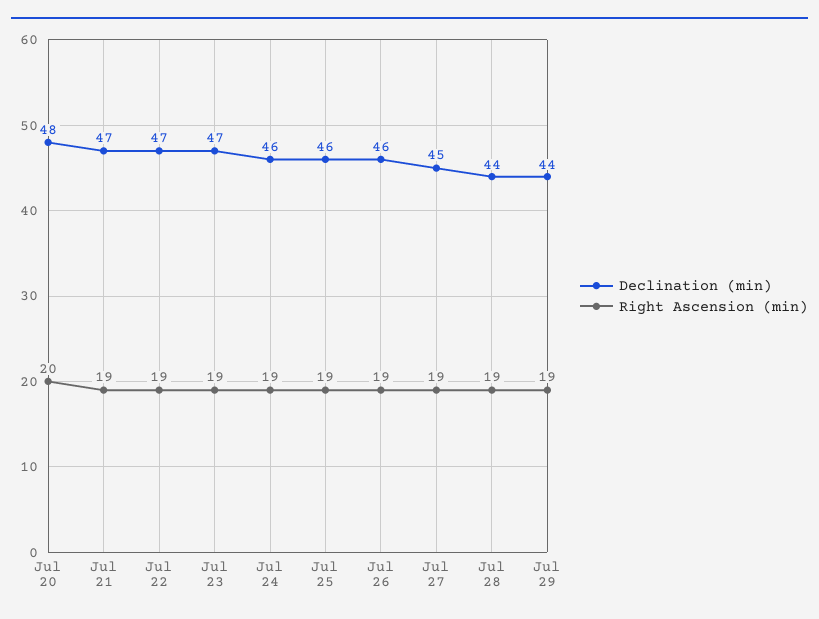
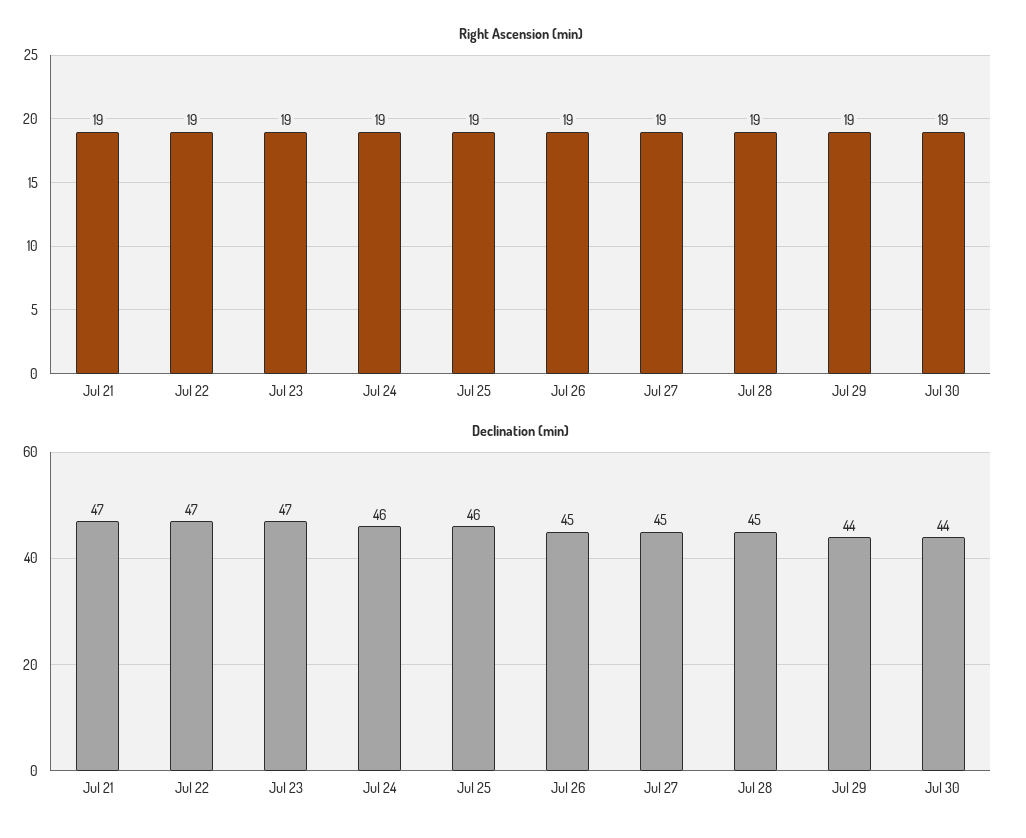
Declination (min), Jul 20: 48 -> none
Right Ascension (min), Jul 20: 20 -> none
Declination (min), Jul 26: 46 -> 45
Declination (min), Jul 28: 44 -> 45
Right Ascension (min), Jul 30: none -> 19
Declination (min), Jul 30: none -> 44

